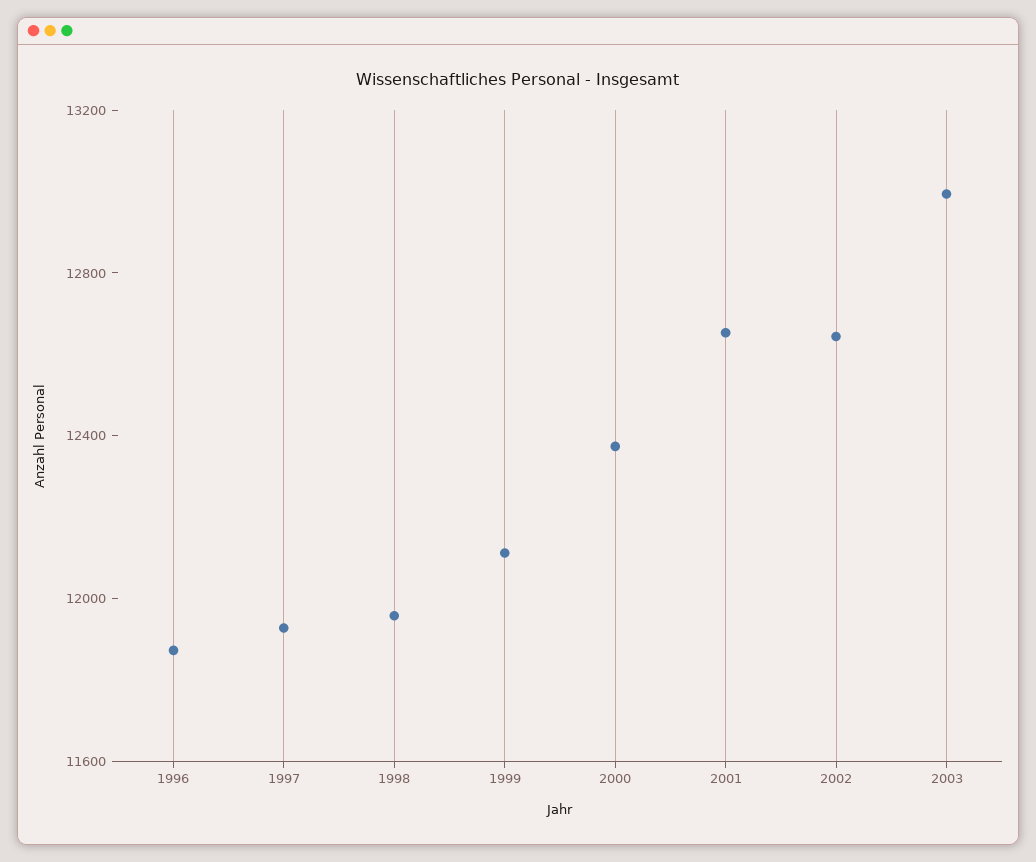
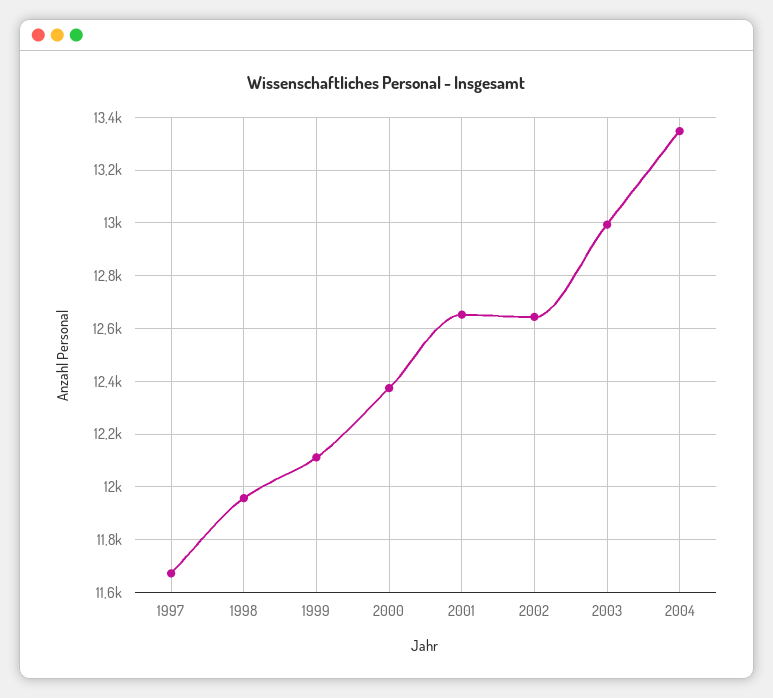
1996: 11900 -> none
1997: 11900 -> 11675
2004: none -> 13350

